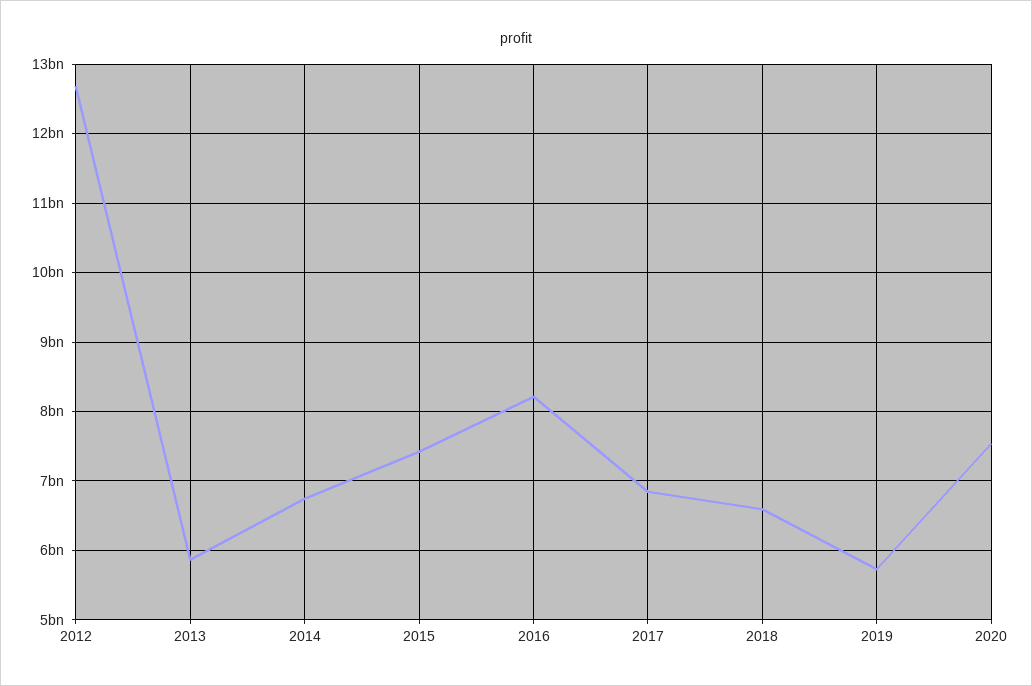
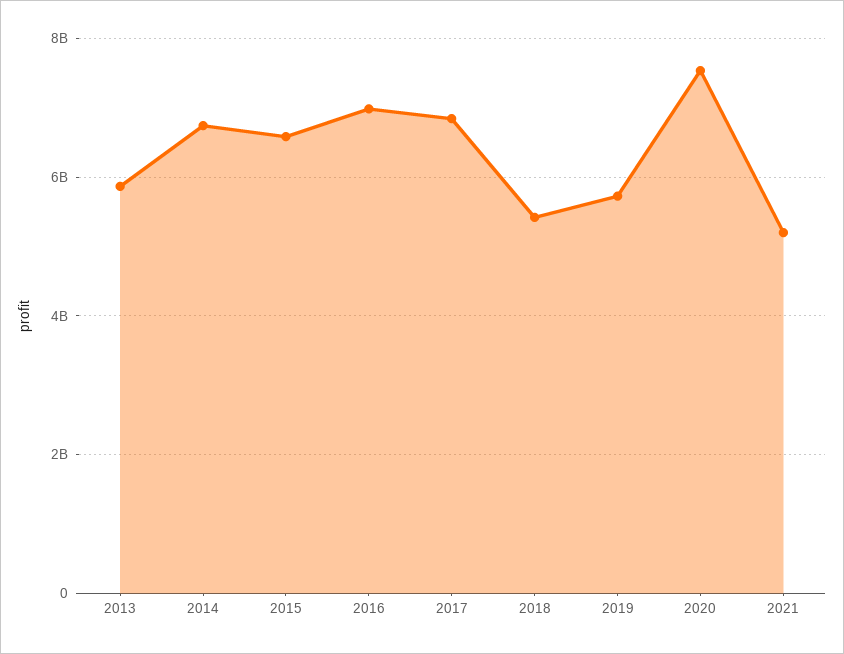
2012: 12700000000 -> none
2015: 7400000000 -> 6600000000
2016: 8200000000 -> 7000000000
2018: 6600000000 -> 5400000000
2021: none -> 5200000000

